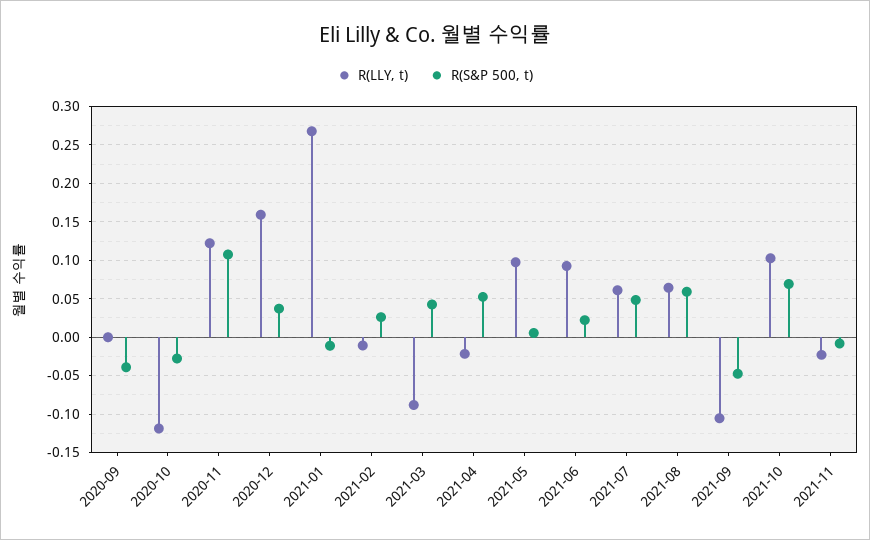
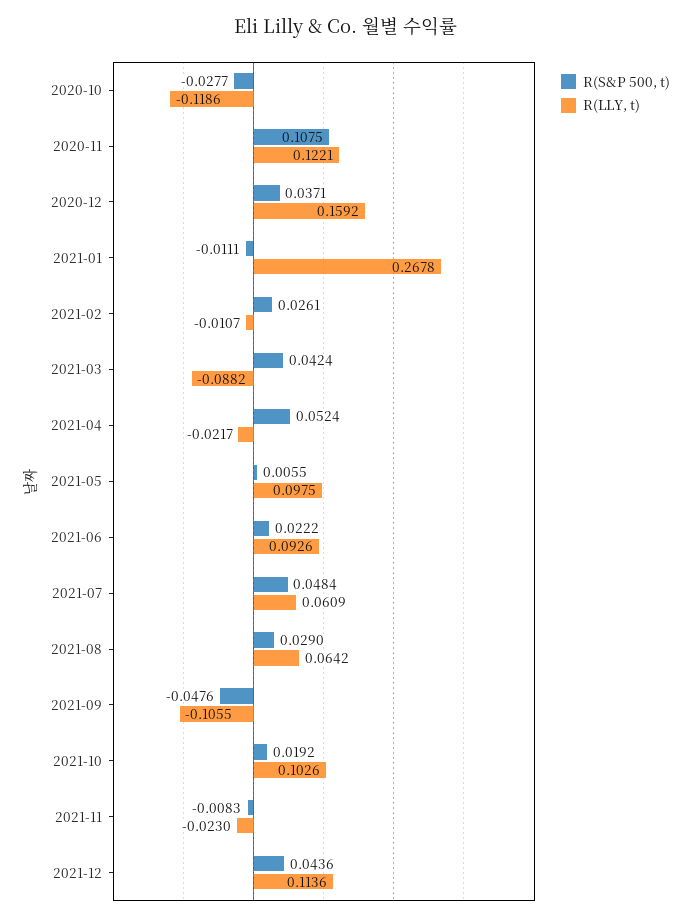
R(LLY, t), 2020-09: 0 -> none
R(S&P 500, t), 2020-09: -0.04 -> none
R(S&P 500, t), 2021-08: 0.06 -> 0.029
R(S&P 500, t), 2021-10: 0.07 -> 0.0192
R(S&P 500, t), 2021-12: none -> 0.0436
R(LLY, t), 2021-12: none -> 0.1136

